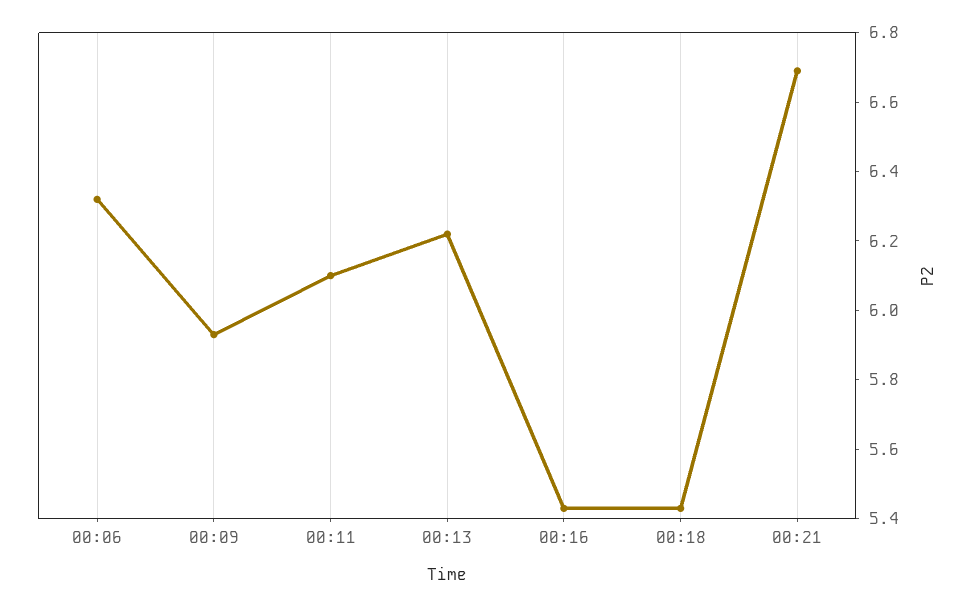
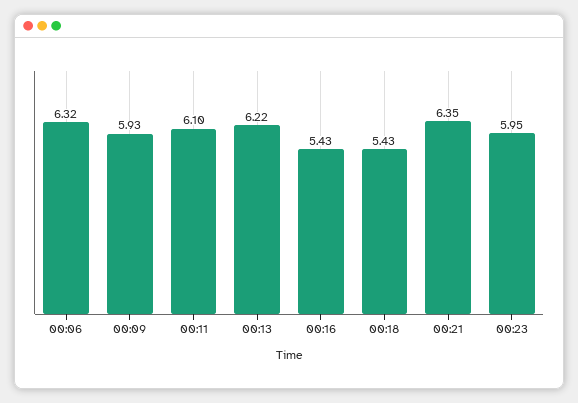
00:21: 6.7 -> 6.35
00:23: none -> 5.95

